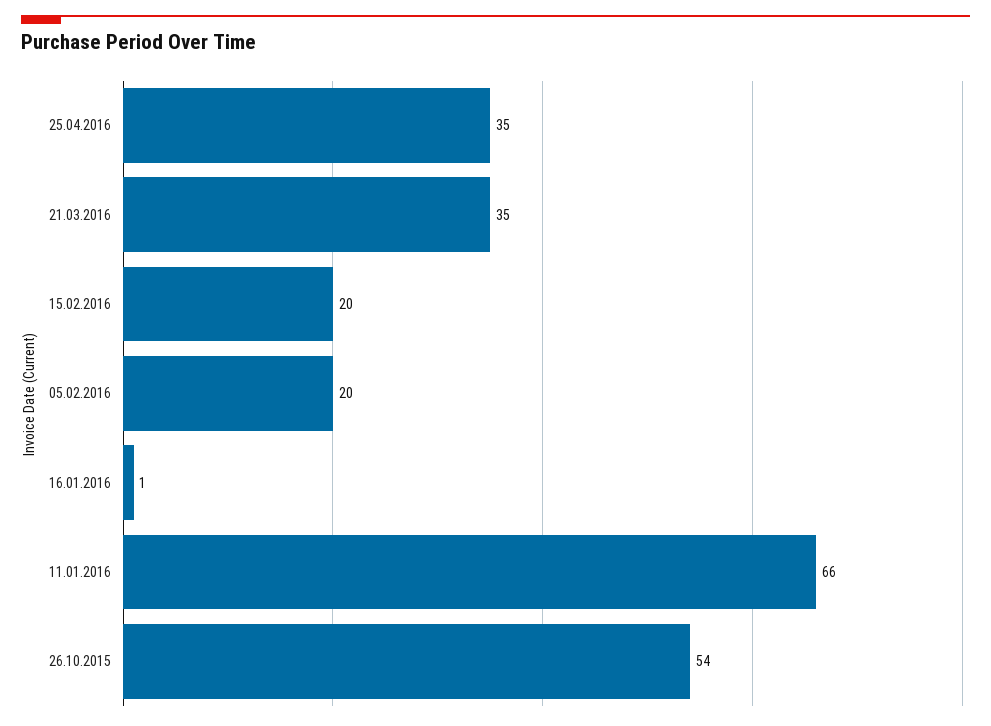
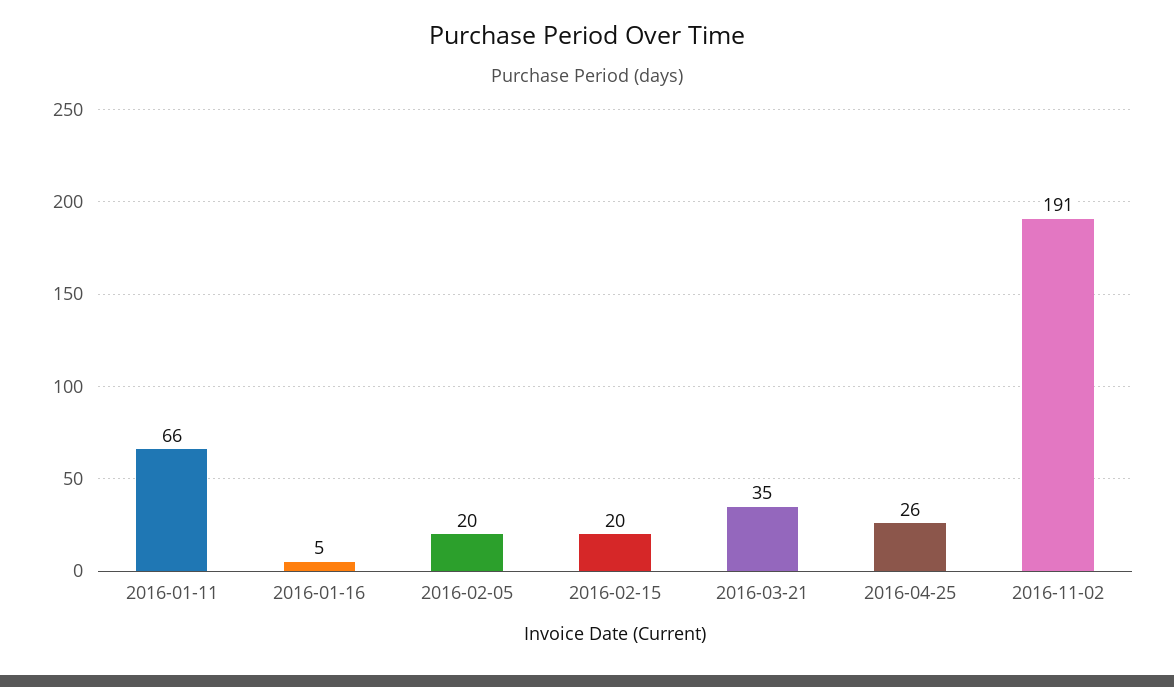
25.04.2016: 35 -> 26
16.01.2016: 1 -> 5
26.10.2015: 54 -> none
2016-11-02: none -> 191

